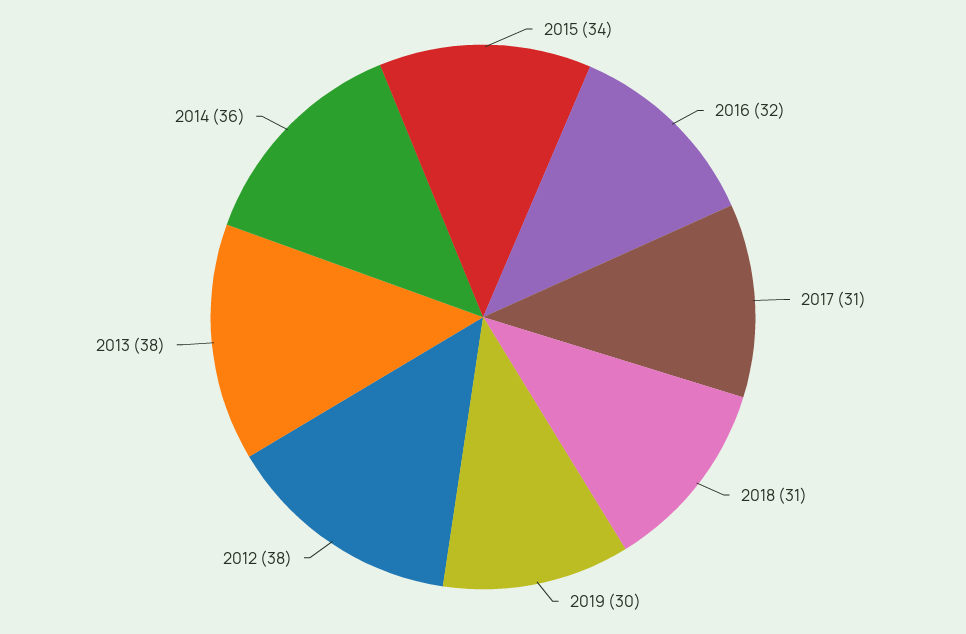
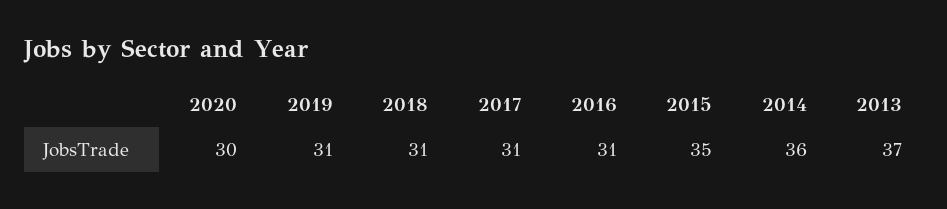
2015: 34 -> 35
2016: 32 -> 31
2019: 30 -> 31
2012: 38 -> none
2013: 38 -> 37
2020: none -> 30

